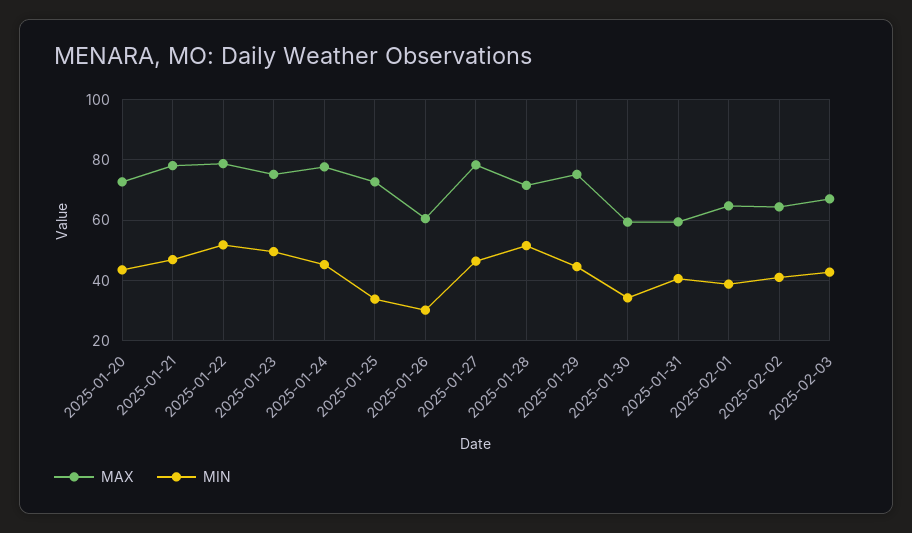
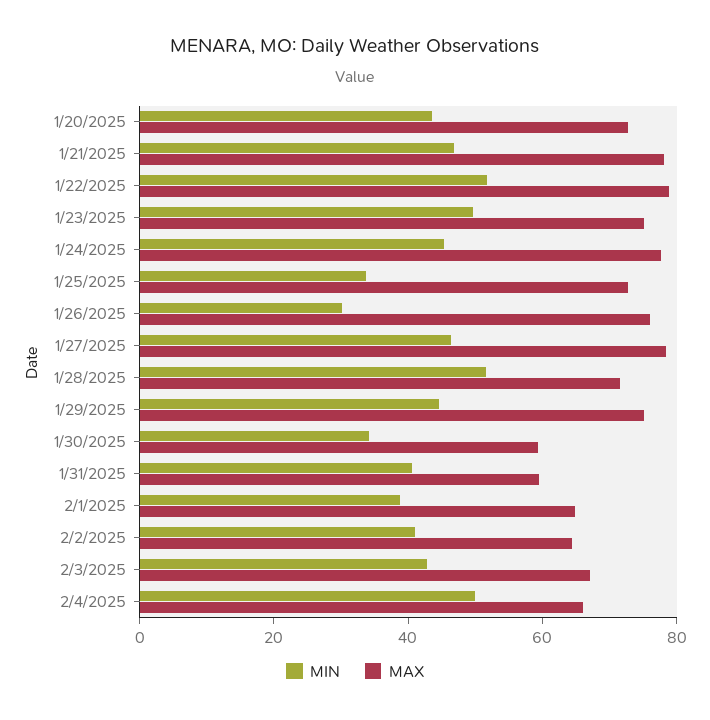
MAX, 2025-01-26: 60 -> 75
MIN, 2/4/2025: none -> 50
MAX, 2/4/2025: none -> 65

